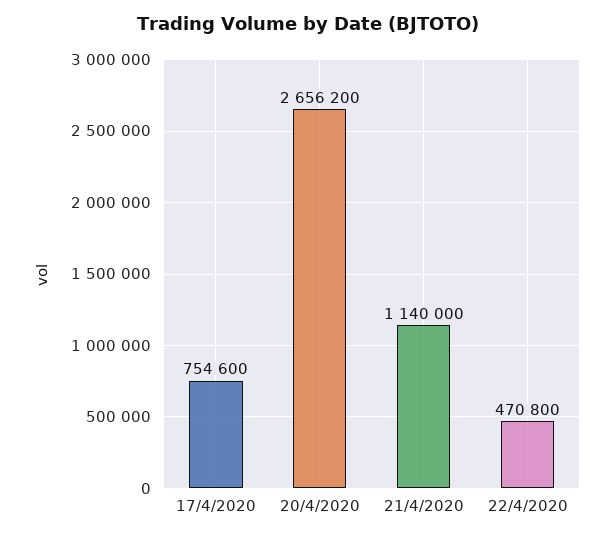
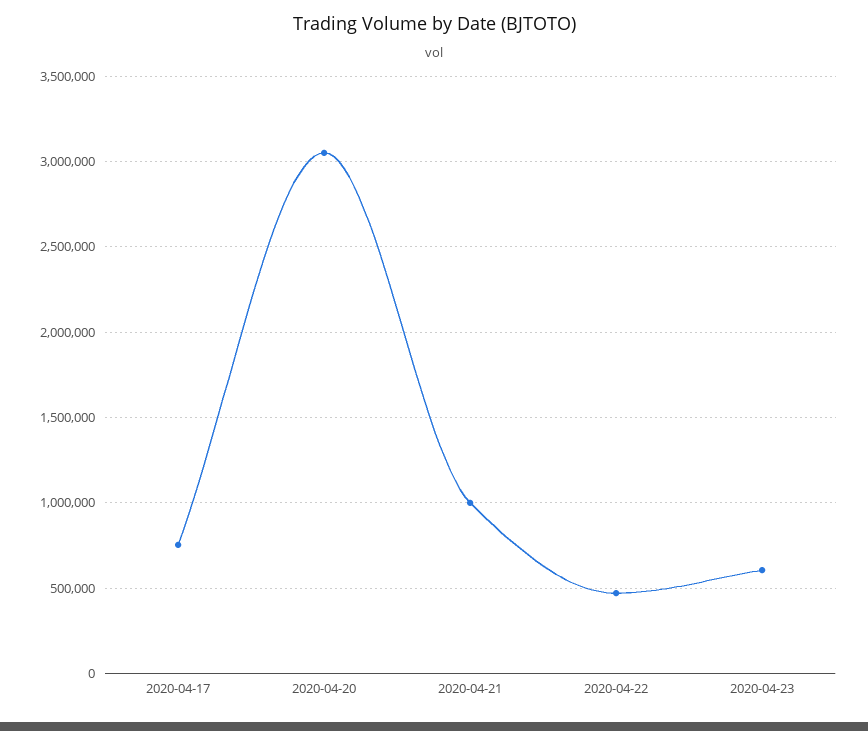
20/4/2020: 2656200 -> 3050000
21/4/2020: 1140000 -> 1000000
2020-04-23: none -> 600000

